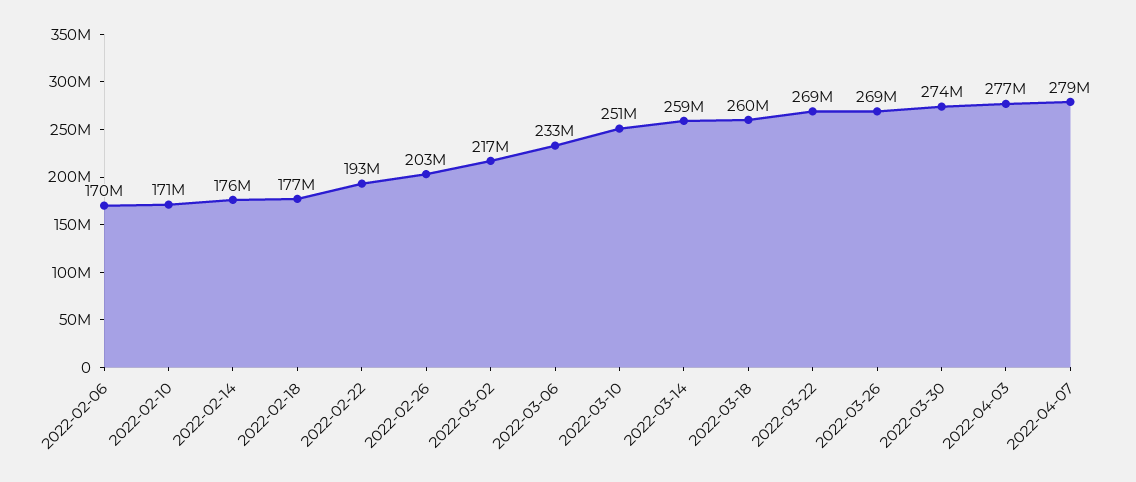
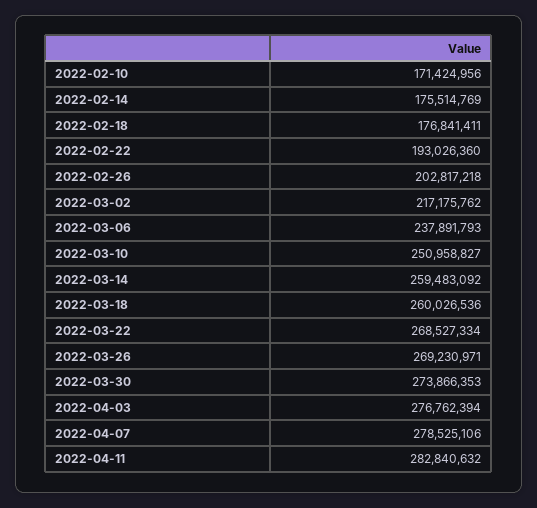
2022-02-06: 170000000 -> none
2022-03-06: 233000000 -> 237891793
2022-04-11: none -> 282840632

